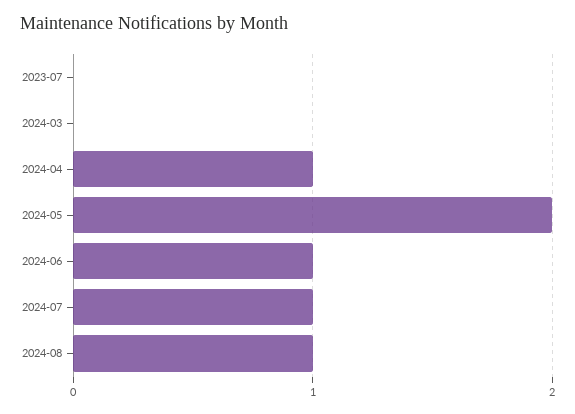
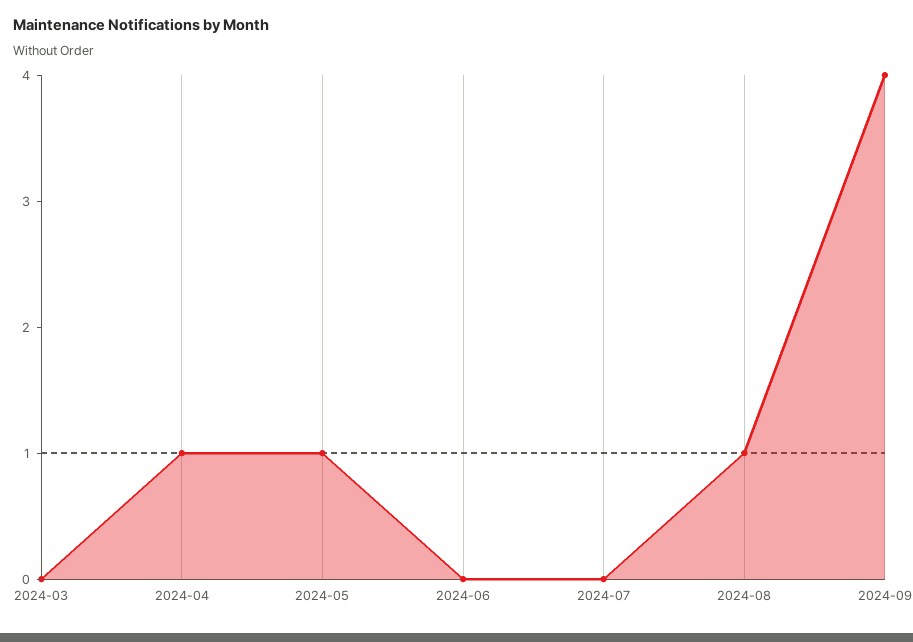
2023-07: 0 -> none
2024-05: 2 -> 1
2024-06: 1 -> 0
2024-07: 1 -> 0
2024-09: none -> 4

